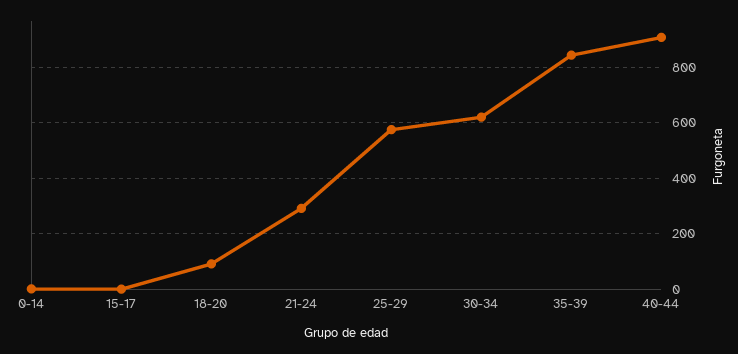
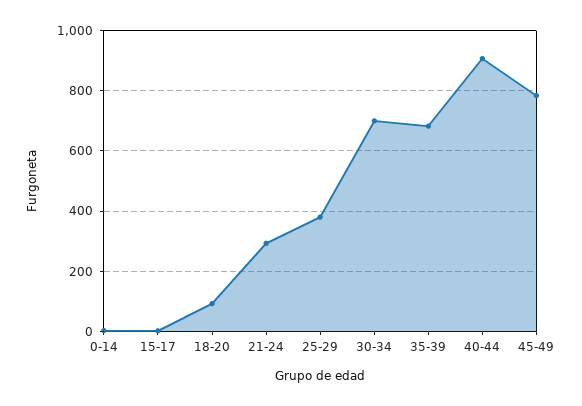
25-29: 575 -> 380
30-34: 625 -> 700
35-39: 850 -> 680
45-49: none -> 780

